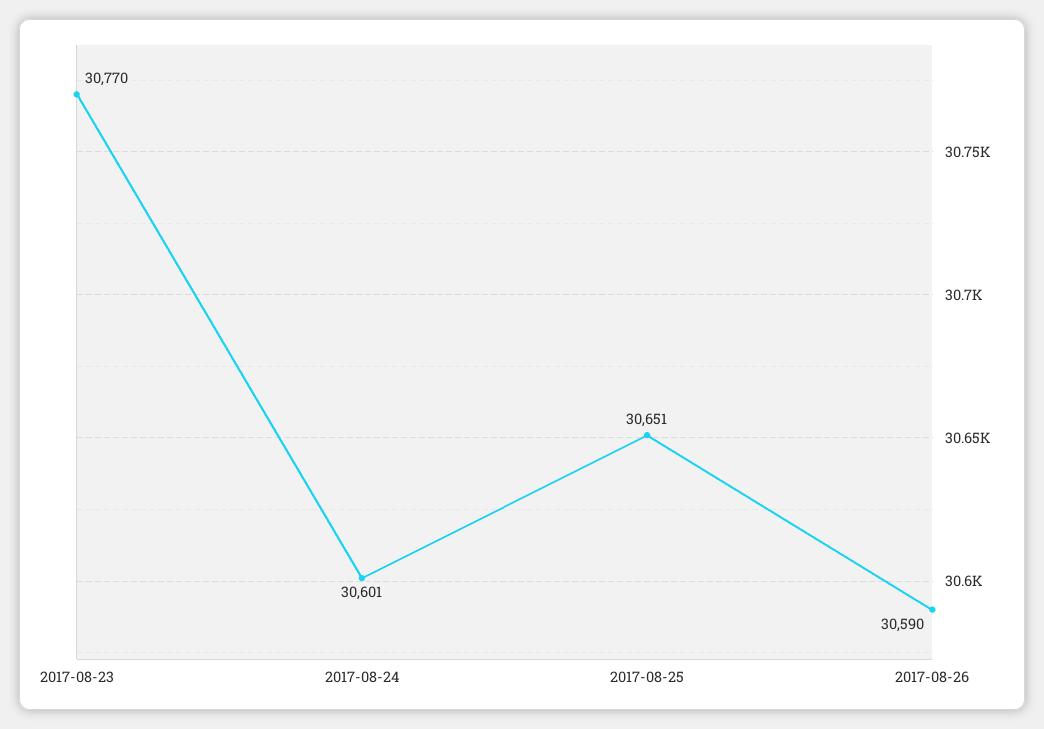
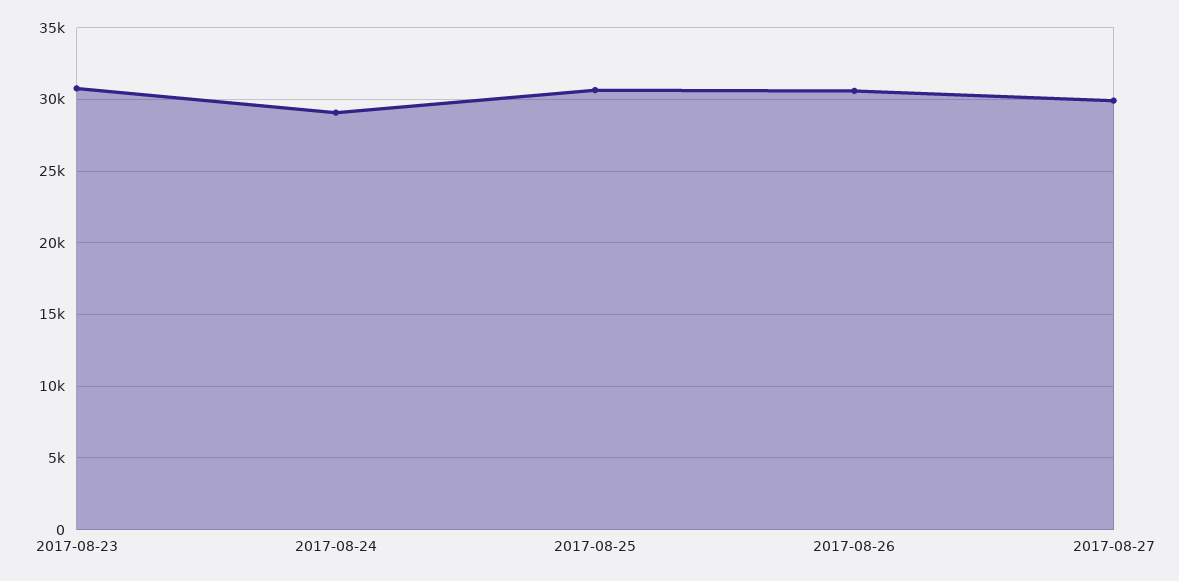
2017-08-24: 30601 -> 29000
2017-08-27: none -> 30000

